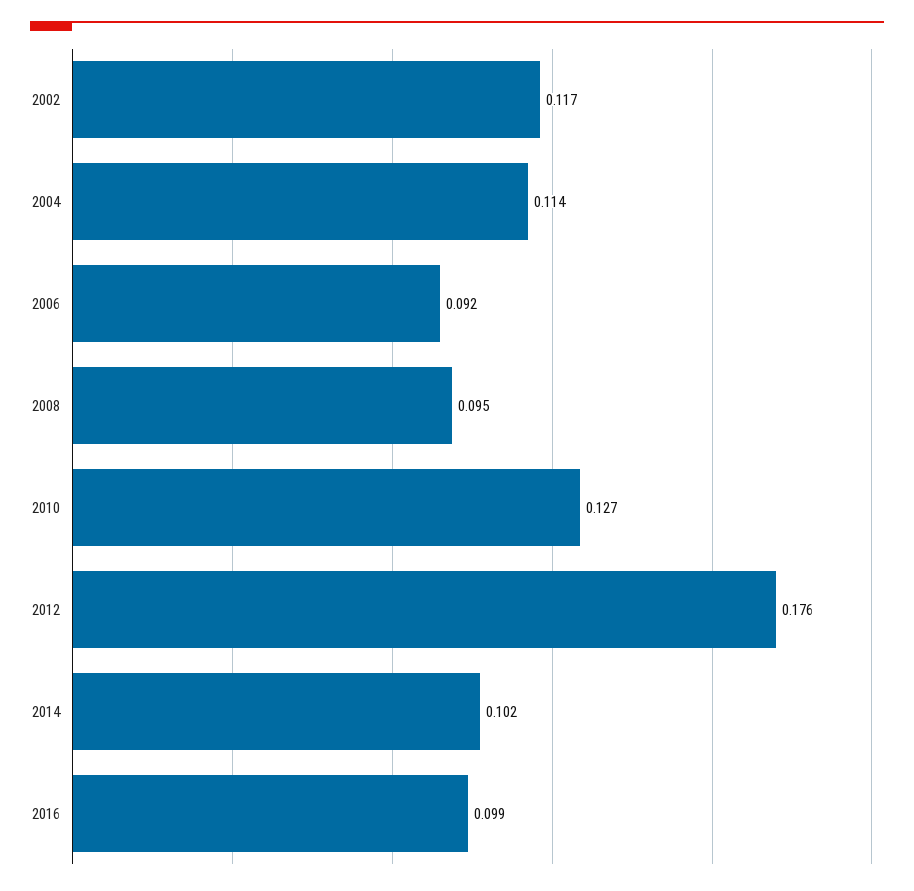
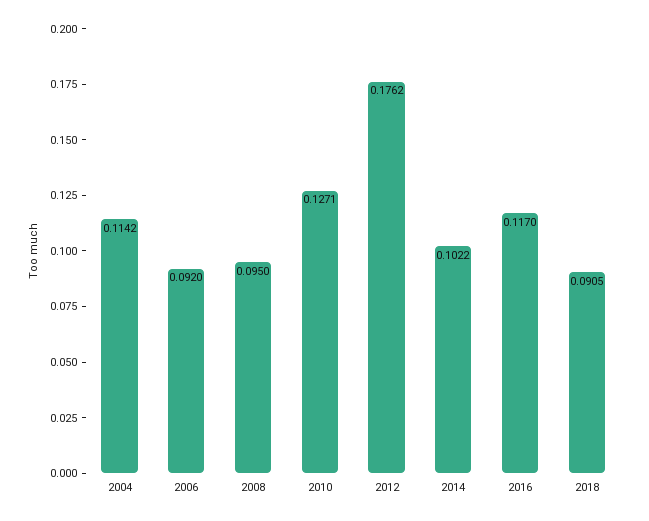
2002: 0.117 -> none
2016: 0.099 -> 0.117
2018: none -> 0.0905

